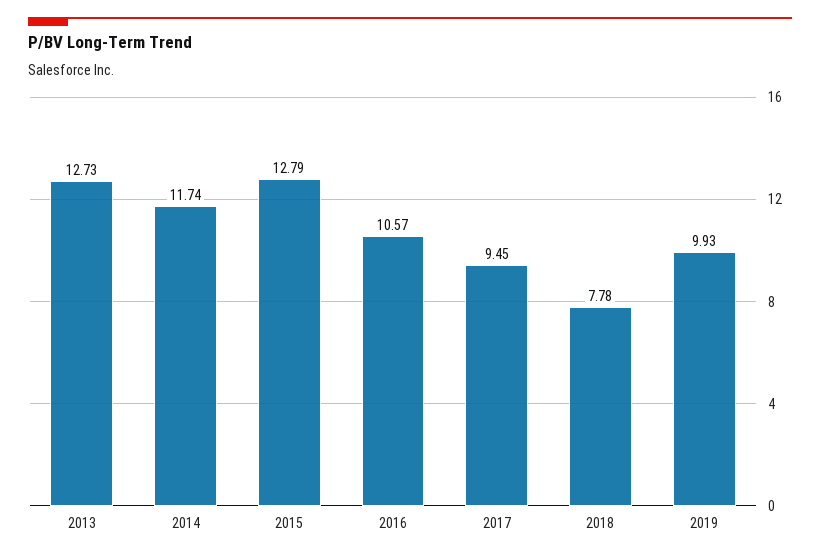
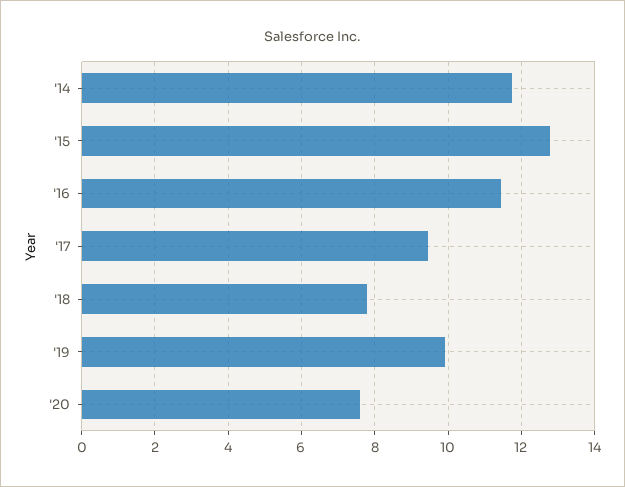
2013: 12.73 -> none
2016: 10.57 -> 11.4
'20: none -> 7.6

